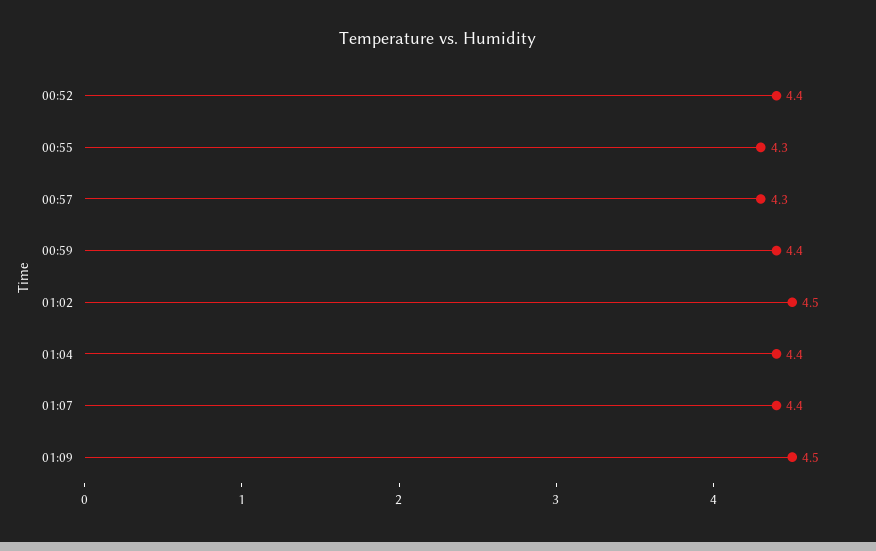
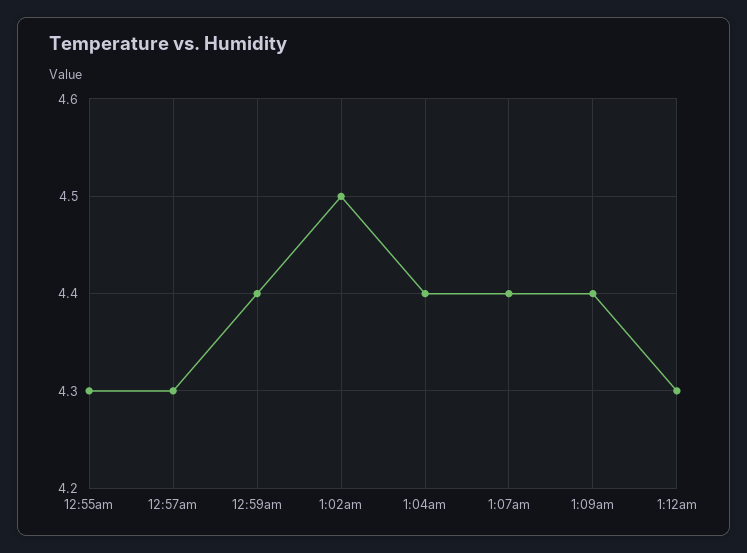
00:52: 4.4 -> none
01:09: 4.5 -> 4.4
1:12am: none -> 4.3

